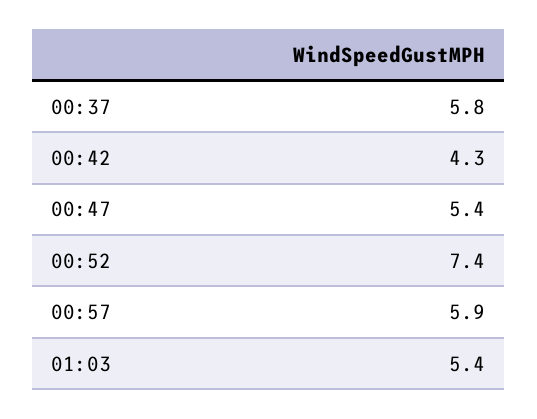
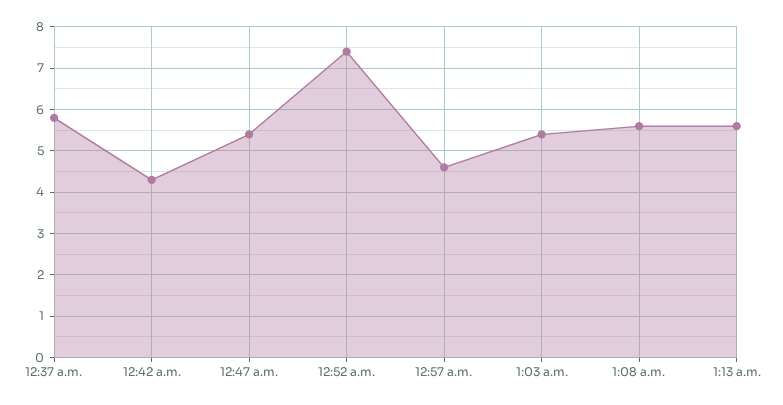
00:57: 5.9 -> 4.5
1:08 a.m.: none -> 5.5
1:13 a.m.: none -> 5.5

